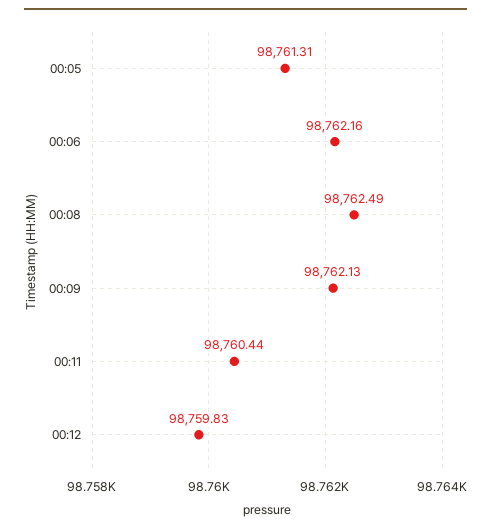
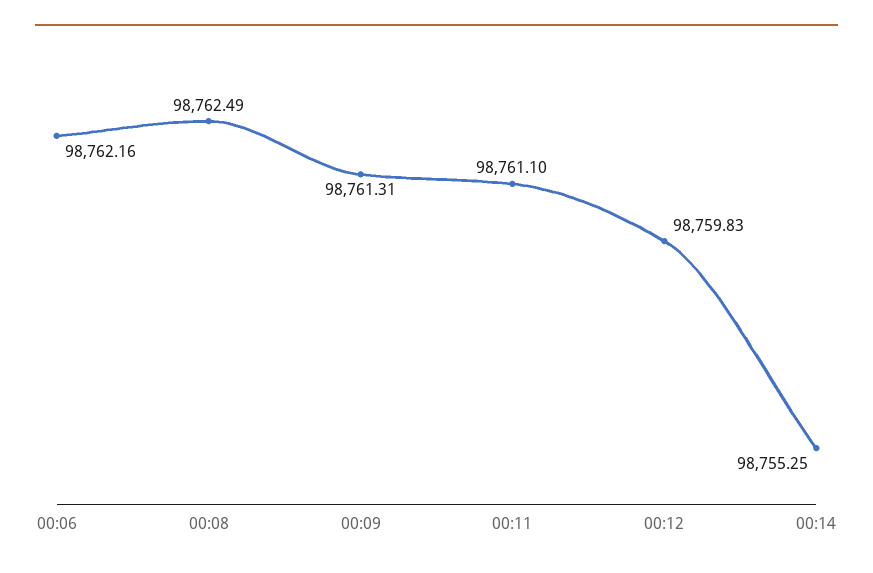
00:05: 98761.31 -> none
00:09: 98762.13 -> 98761.31
00:11: 98760.44 -> 98761.1
00:14: none -> 98755.25

